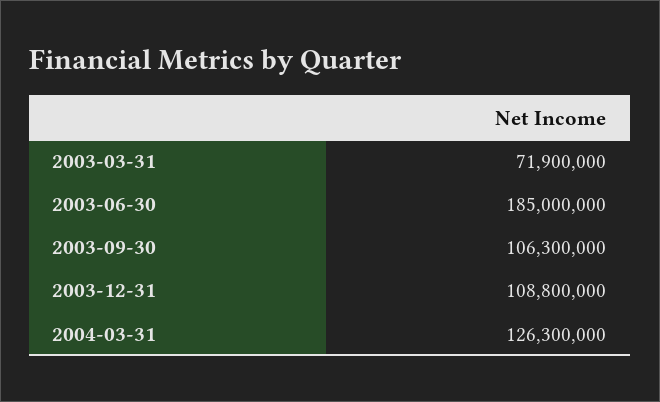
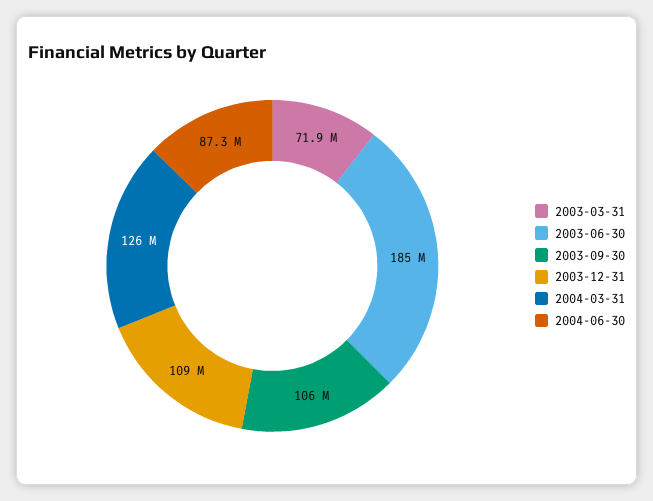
2004-06-30: none -> 87300000

